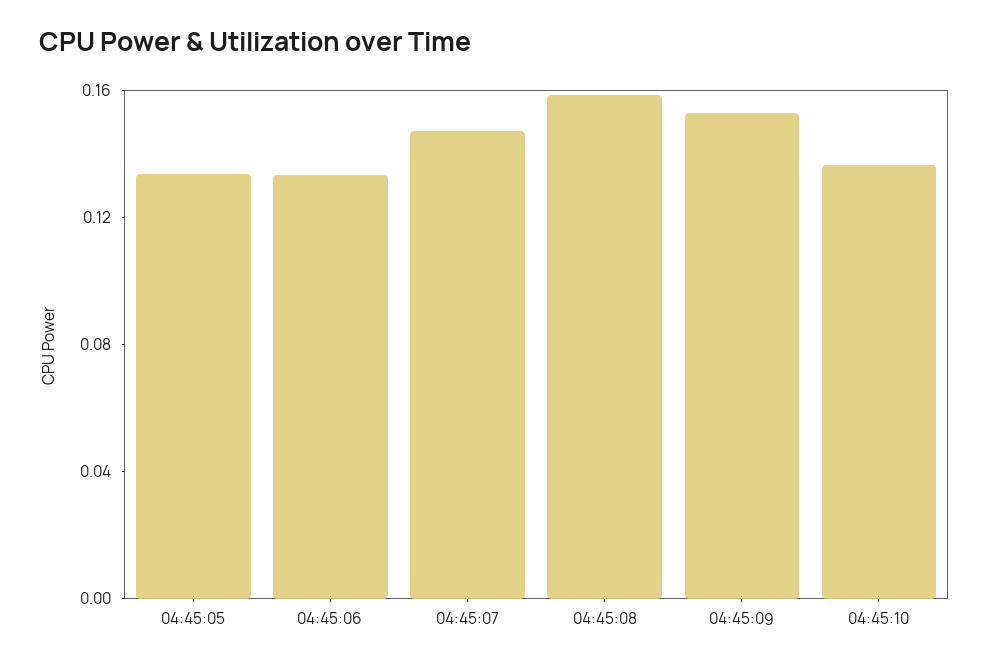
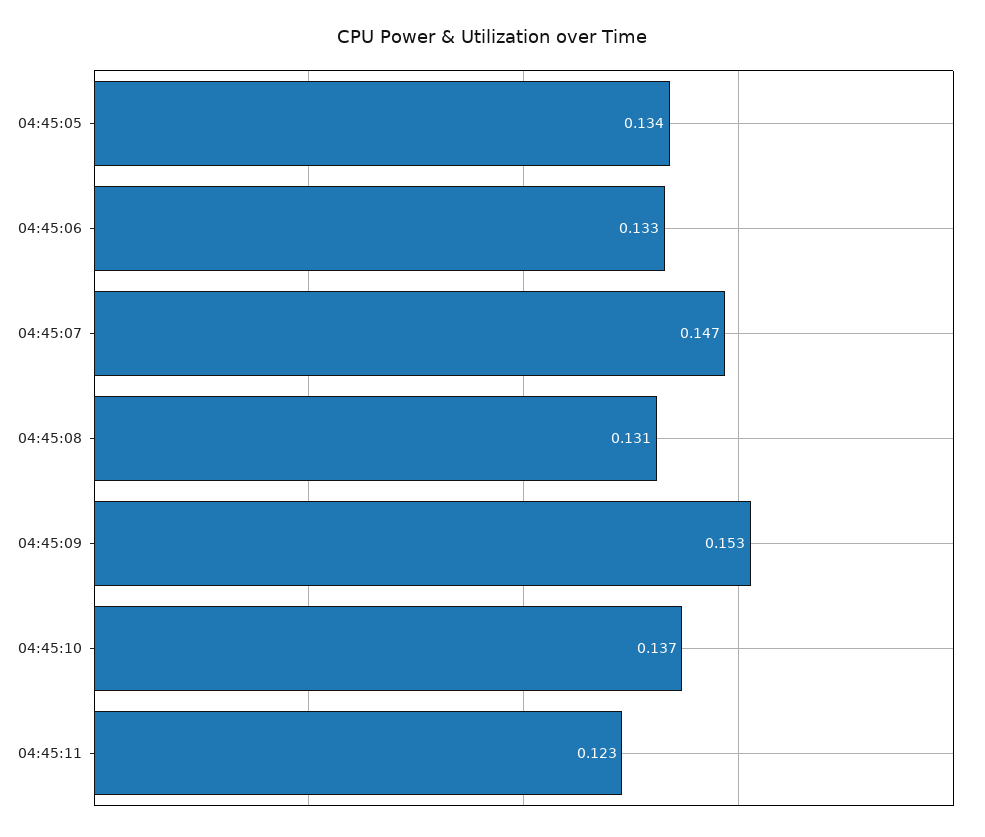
04:45:08: 0.16 -> 0.131
04:45:11: none -> 0.123

